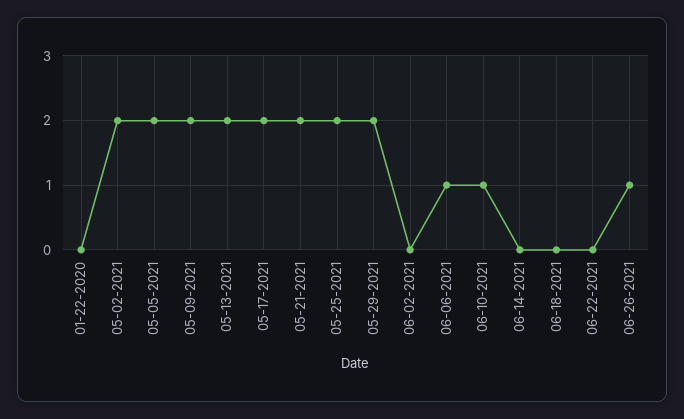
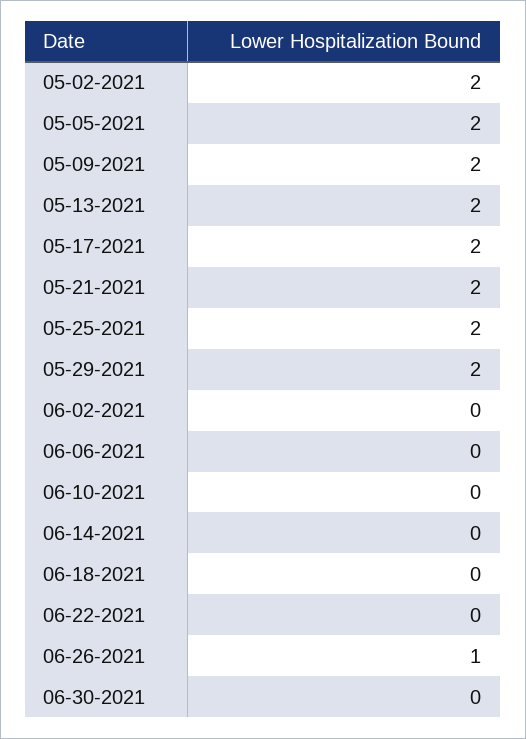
01-22-2020: 0 -> none
06-06-2021: 1 -> 0
06-10-2021: 1 -> 0
06-30-2021: none -> 0

